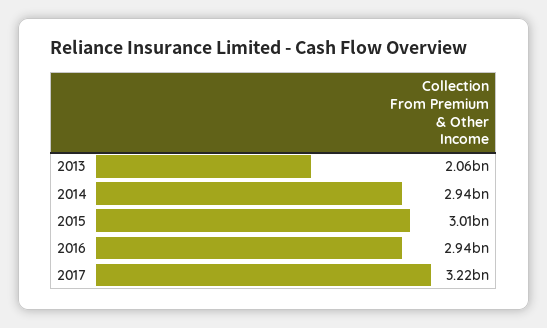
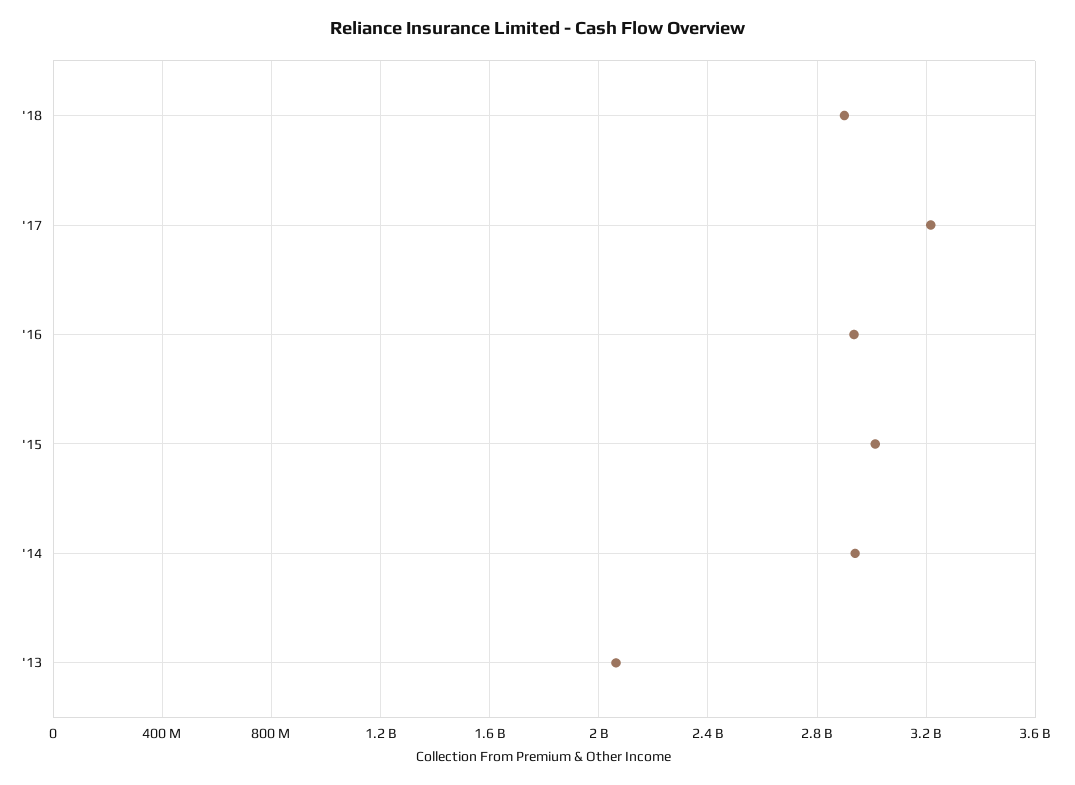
'18: none -> 2900000000

